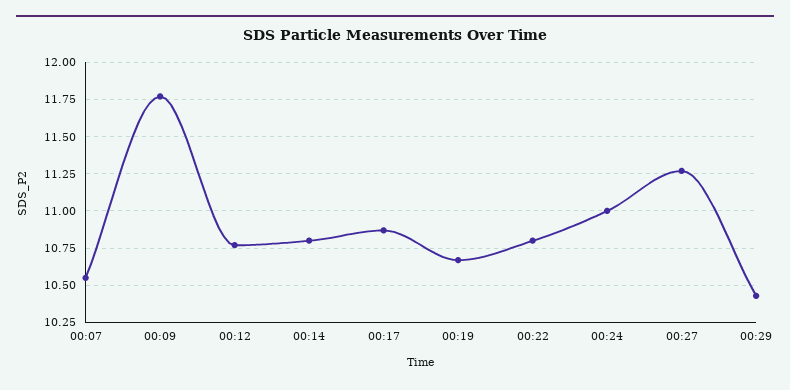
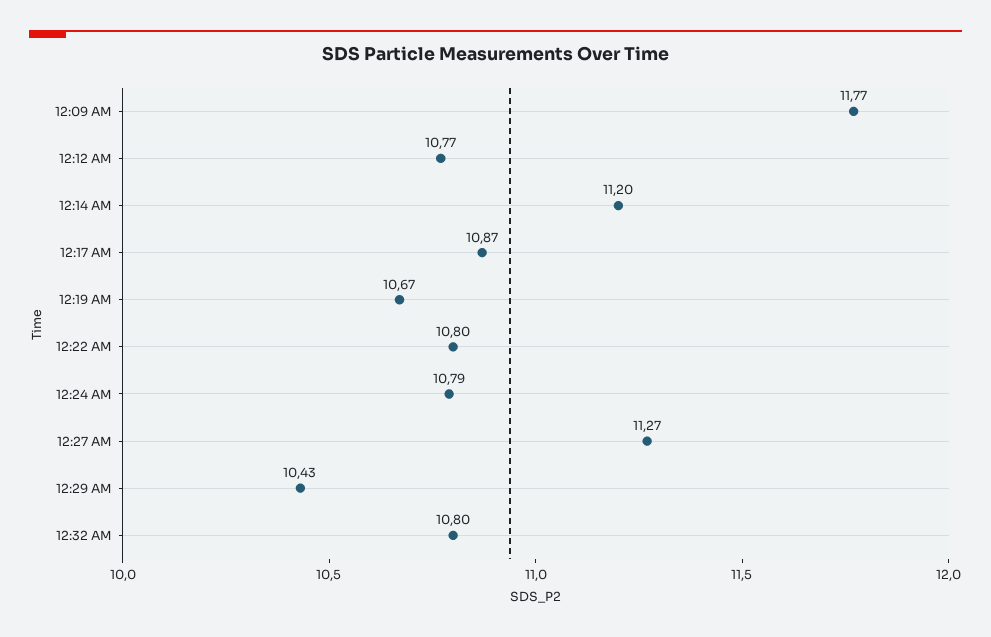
00:07: 10.55 -> none
00:14: 10.8 -> 11.2
00:24: 11 -> 10.79
12:32 AM: none -> 10.8

